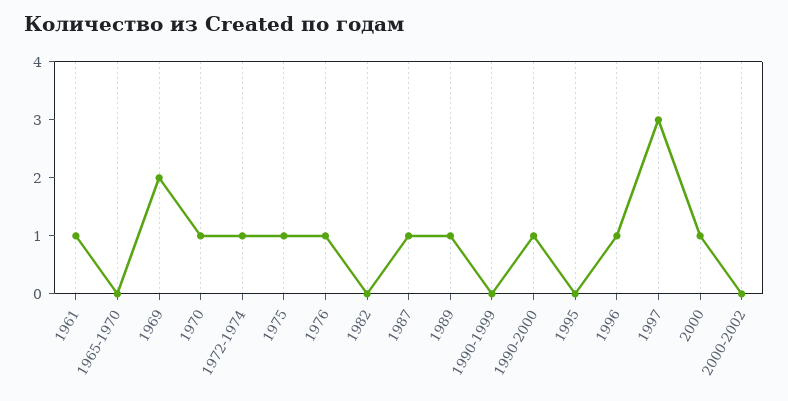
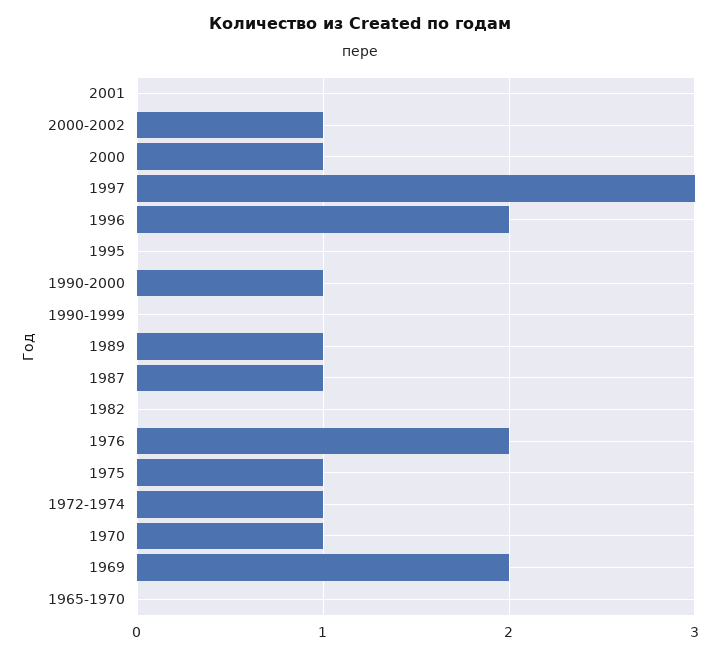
1961: 1 -> none
1976: 1 -> 2
1996: 1 -> 2
2000-2002: 0 -> 1
2001: none -> 0

